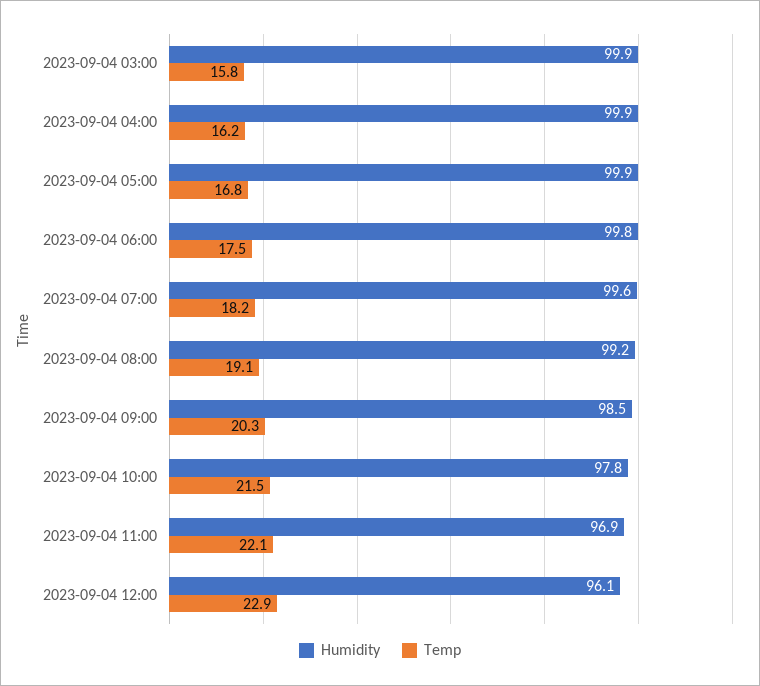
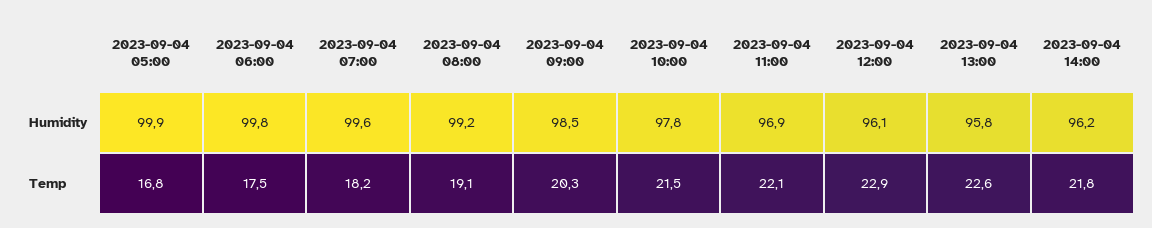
Humidity, 2023-09-04 03:00: 99.9 -> none
Temp, 2023-09-04 03:00: 15.8 -> none
Humidity, 2023-09-04 04:00: 99.9 -> none
Temp, 2023-09-04 04:00: 16.2 -> none
Humidity, 2023-09-04 13:00: none -> 95.8
Humidity, 2023-09-04 14:00: none -> 96.2
Temp, 2023-09-04 13:00: none -> 22.6
Temp, 2023-09-04 14:00: none -> 21.8

